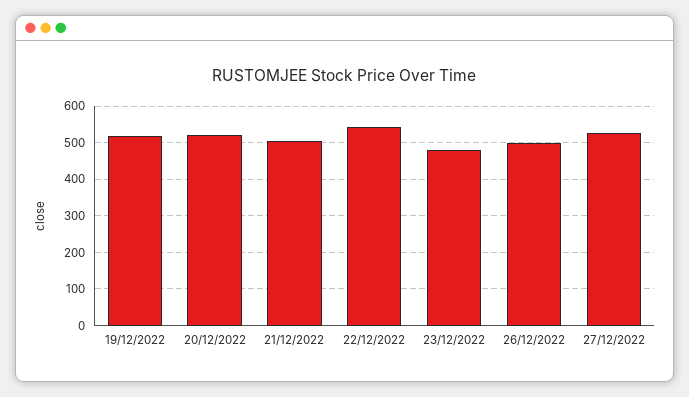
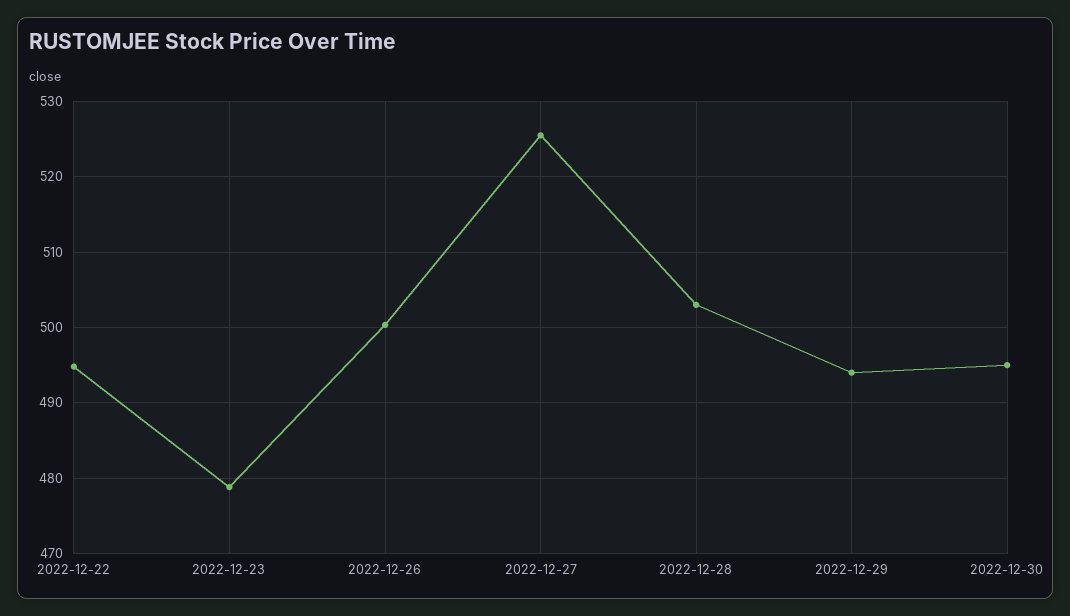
19/12/2022: 520 -> none
20/12/2022: 520 -> none
21/12/2022: 500 -> none
22/12/2022: 540 -> 495
2022-12-28: none -> 503
2022-12-29: none -> 494
2022-12-30: none -> 495

